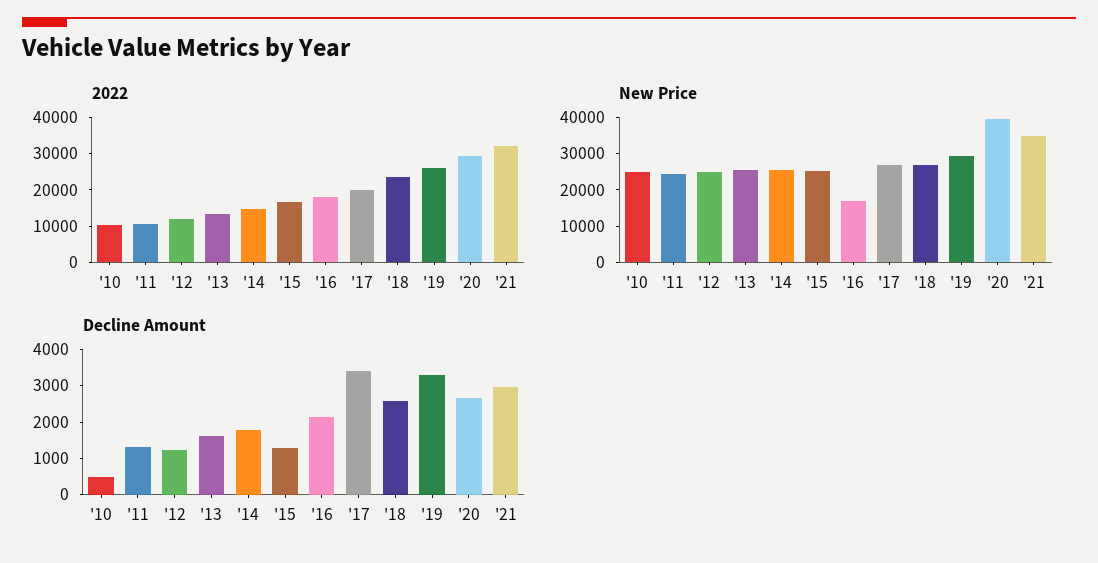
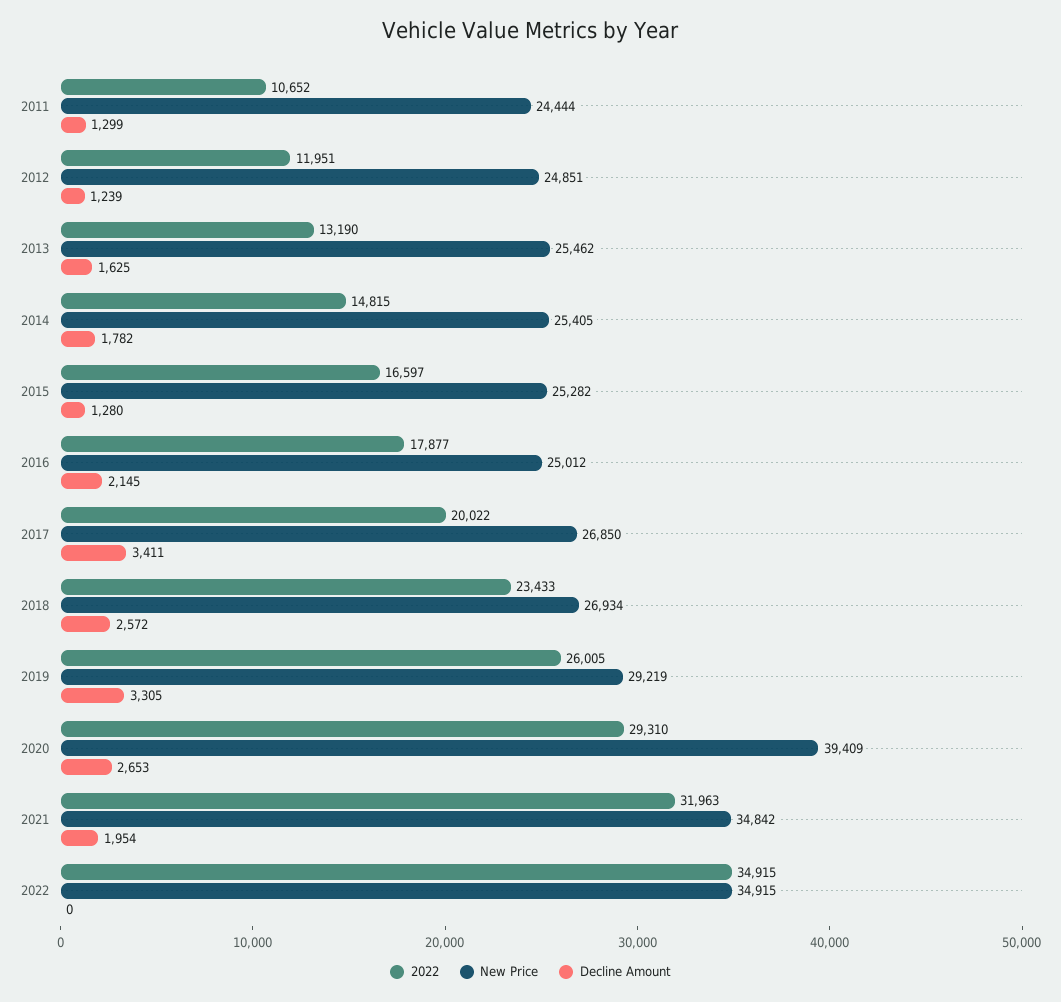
2022, '10: 10000 -> none
New Price, '10: 25000 -> none
New Price, '16: 17500 -> 25012
Decline Amount, '10: 500 -> none
Decline Amount, '21: 3000 -> 1954
2022, 2022: none -> 34915
New Price, 2022: none -> 34915
Decline Amount, 2022: none -> 0

